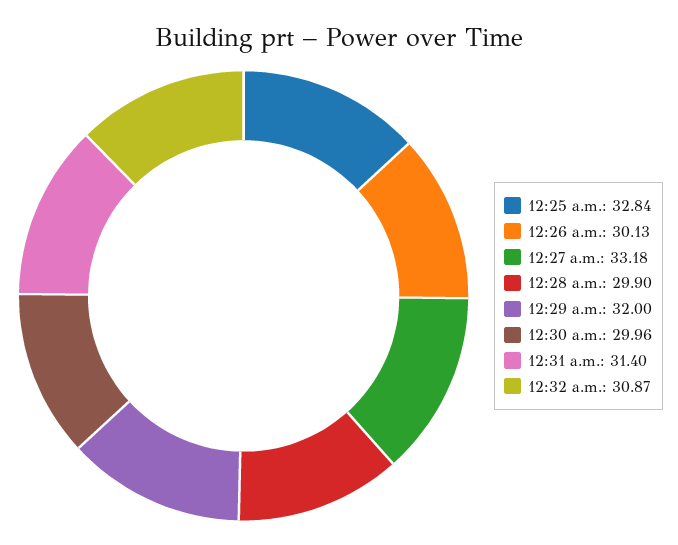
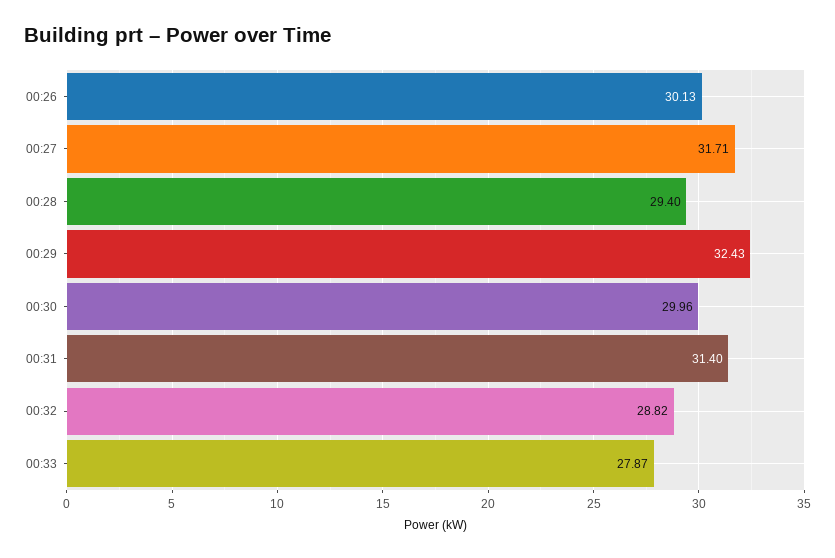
12:25 a.m.: 32.84 -> none
12:27 a.m.: 33.18 -> 31.71
12:28 a.m.: 29.9 -> 29.4
12:29 a.m.: 32 -> 32.43
12:32 a.m.: 30.87 -> 28.82
00:33: none -> 27.87

